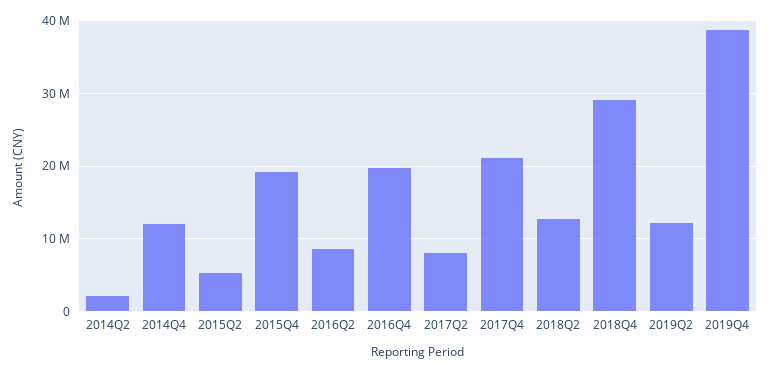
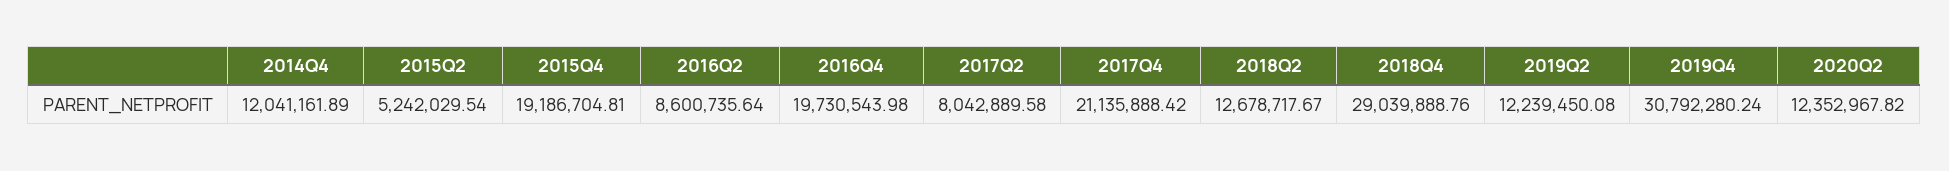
2014Q2: 2000000 -> none
2019Q4: 39000000 -> 30792280.24
2020Q2: none -> 12352967.82

